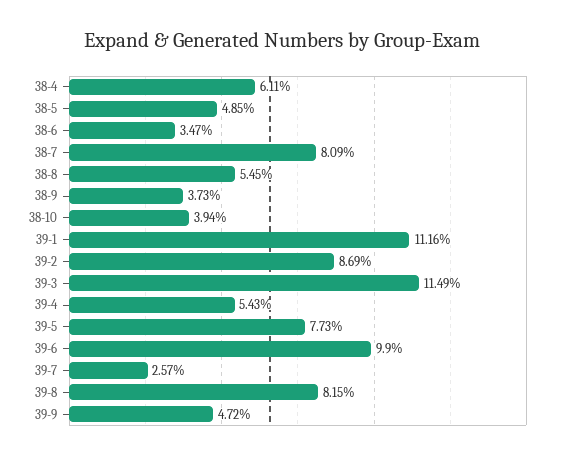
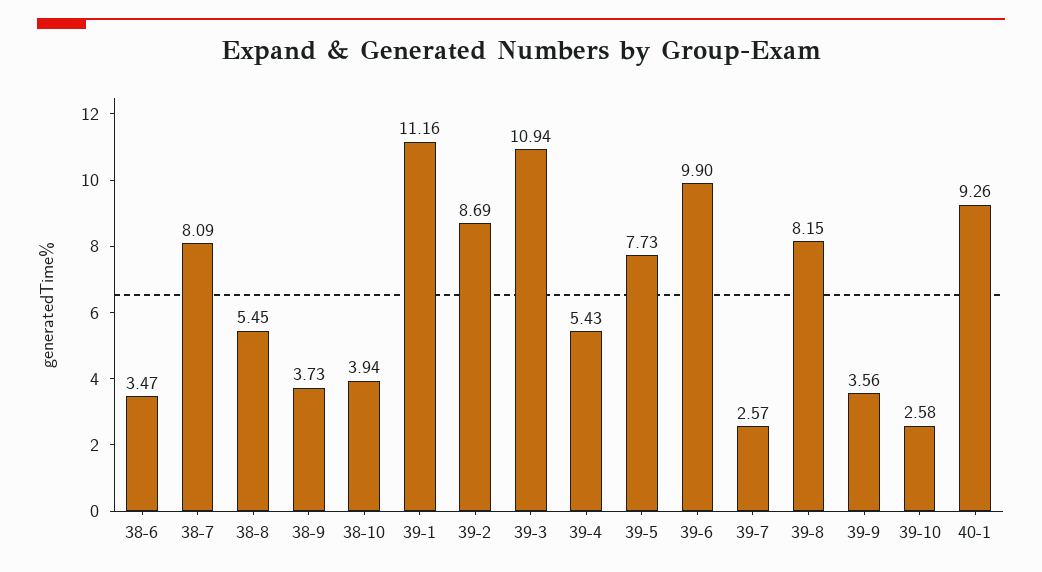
38-4: 6.11 -> none
38-5: 4.85 -> none
39-3: 11.49 -> 10.94
39-9: 4.72 -> 3.56
39-10: none -> 2.58
40-1: none -> 9.26

